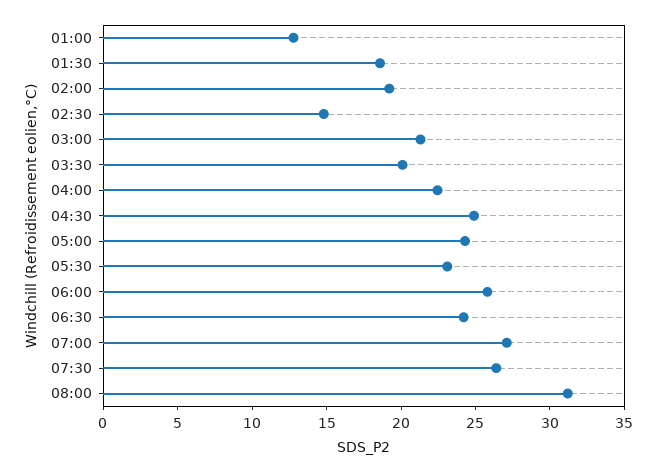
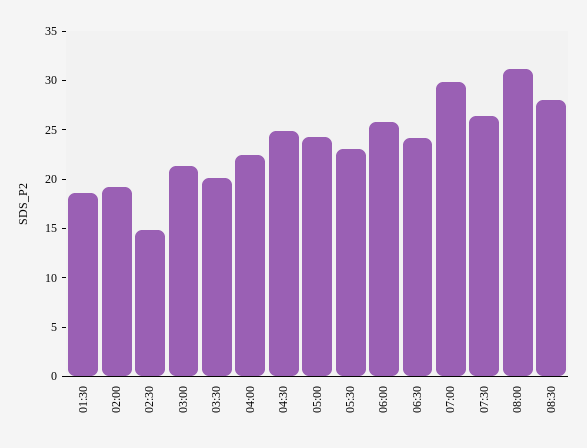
01:00: 13 -> none
07:00: 27 -> 30
08:30: none -> 28

